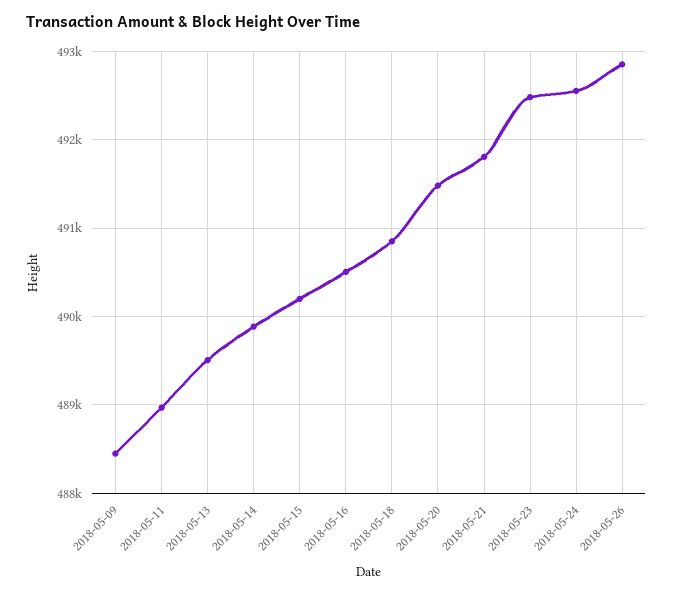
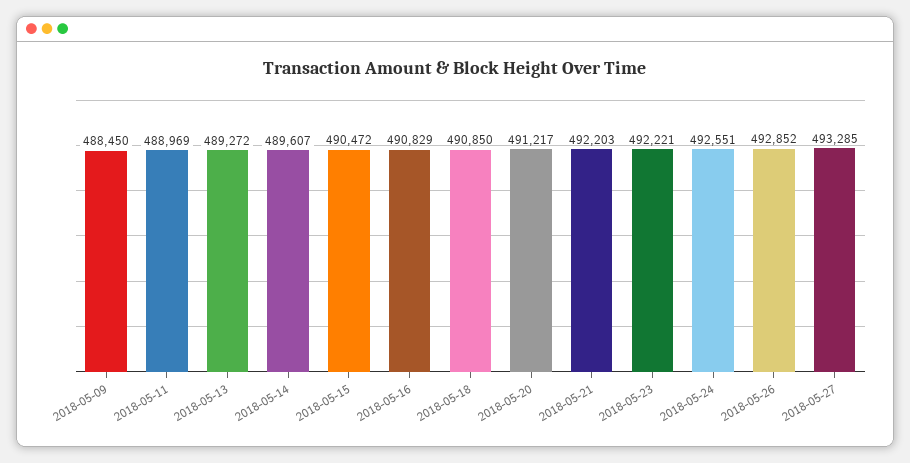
2018-05-13: 489500 -> 489272
2018-05-14: 489900 -> 489607
2018-05-15: 490200 -> 490472
2018-05-16: 490500 -> 490829
2018-05-20: 491500 -> 491217
2018-05-21: 491800 -> 492203
2018-05-23: 492500 -> 492221
2018-05-27: none -> 493285

